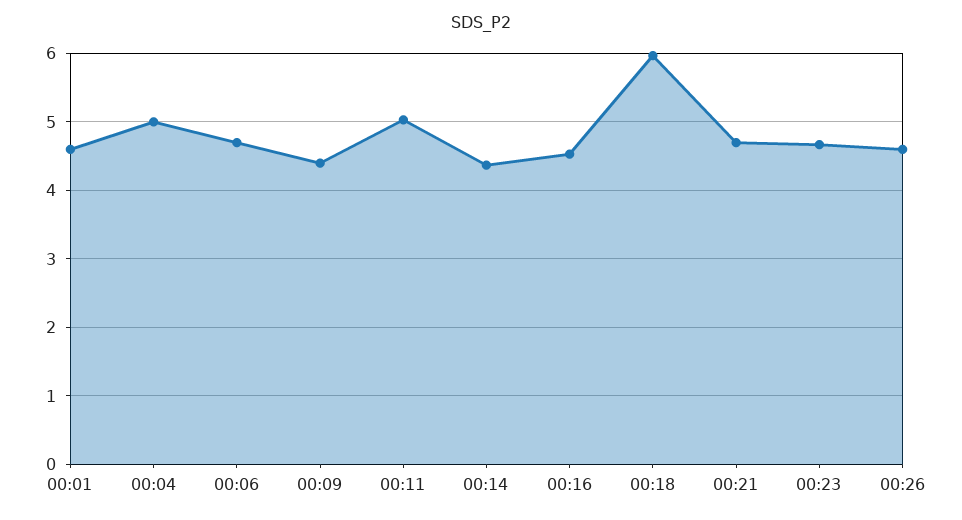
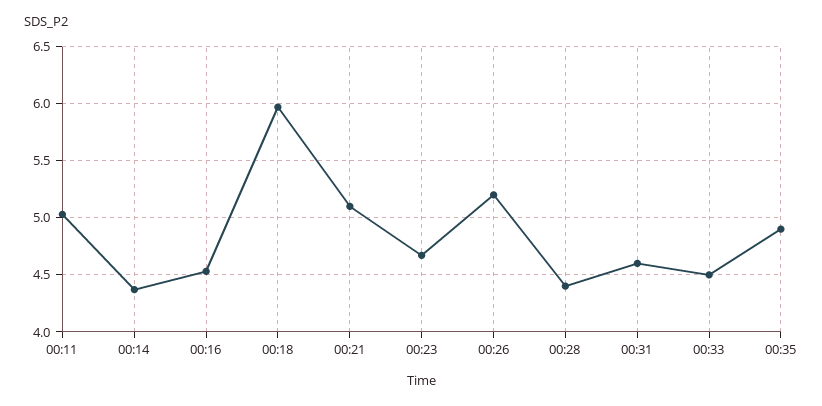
00:01: 4.6 -> none
00:04: 5 -> none
00:06: 4.7 -> none
00:09: 4.4 -> none
00:21: 4.7 -> 5.1
00:26: 4.6 -> 5.2
00:28: none -> 4.4
00:31: none -> 4.6
00:33: none -> 4.5
00:35: none -> 4.9

